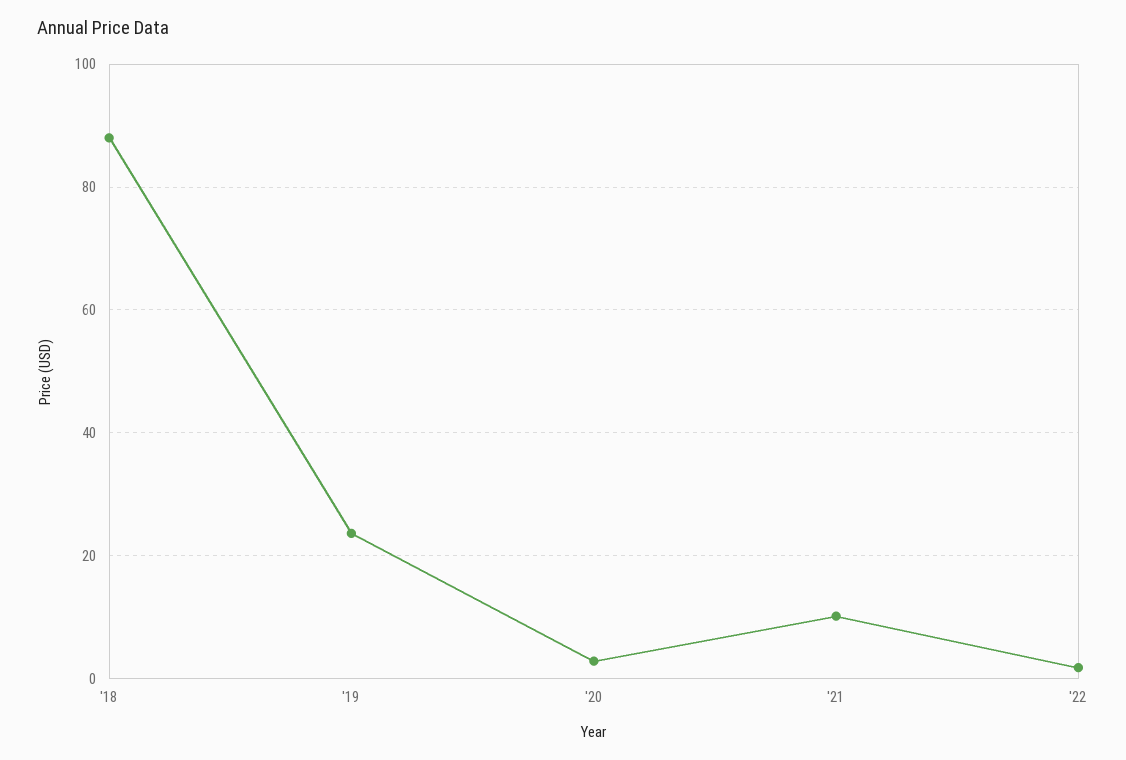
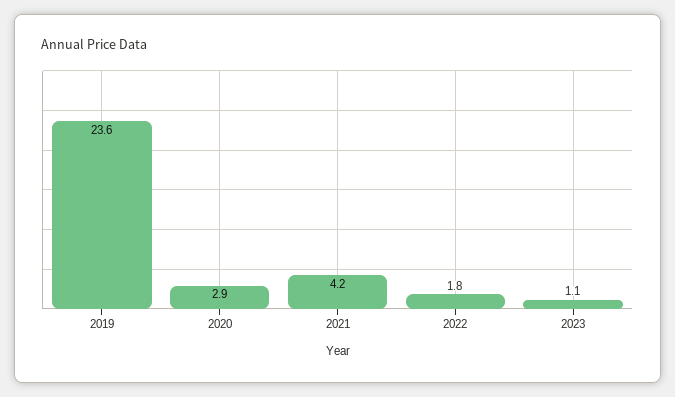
'18: 88 -> none
'21: 10 -> 4.2
2023: none -> 1.1

